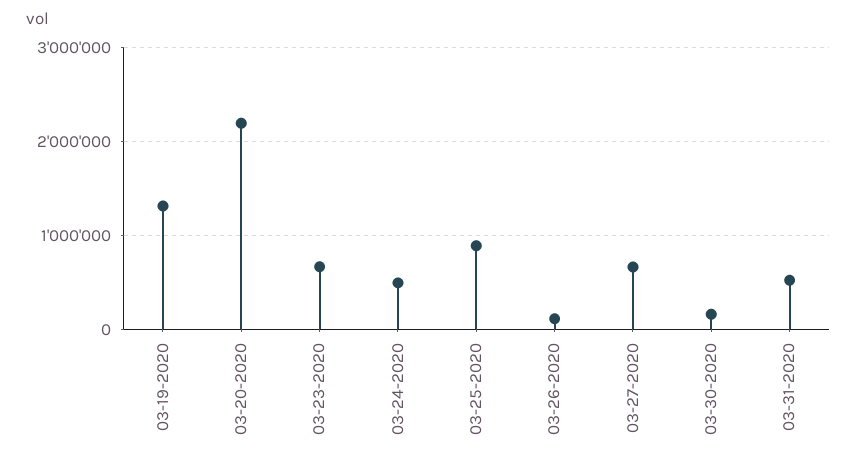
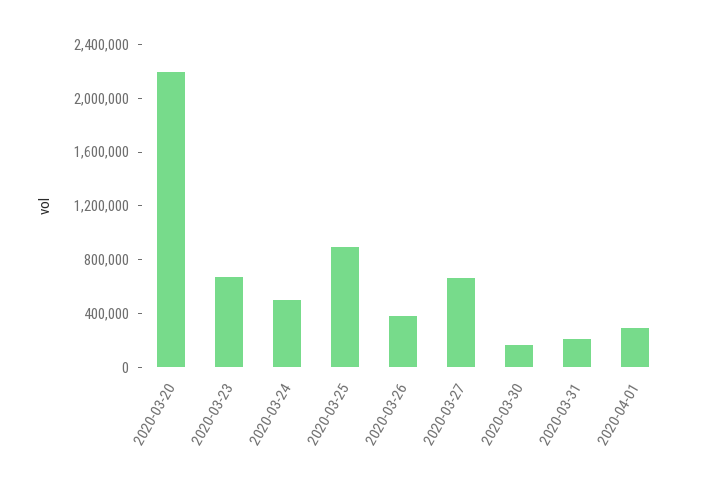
03-19-2020: 1300000 -> none
03-26-2020: 100000 -> 400000
03-31-2020: 500000 -> 200000
2020-04-01: none -> 300000

